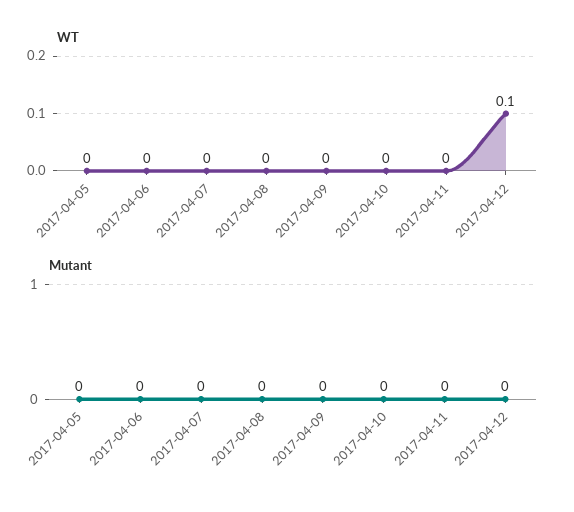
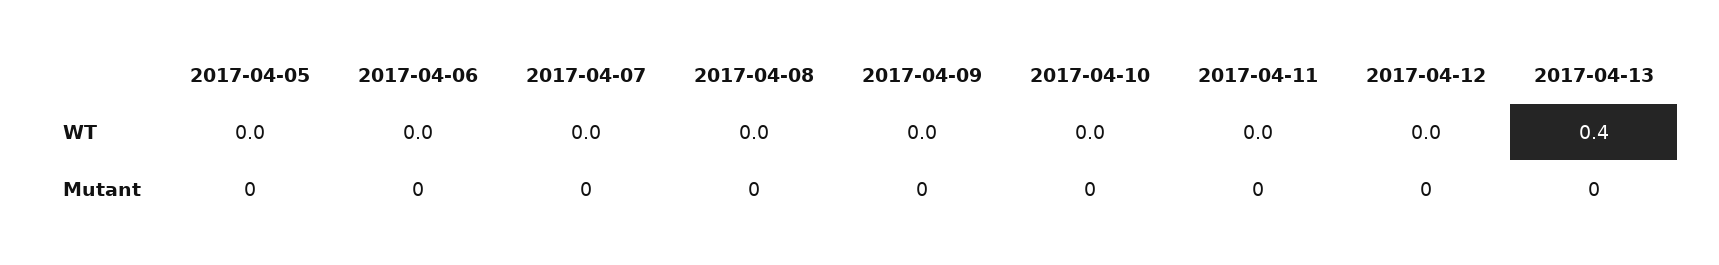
WT, 2017-04-12: 0.1 -> 0
WT, 2017-04-13: none -> 0.4
Mutant, 2017-04-13: none -> 0

